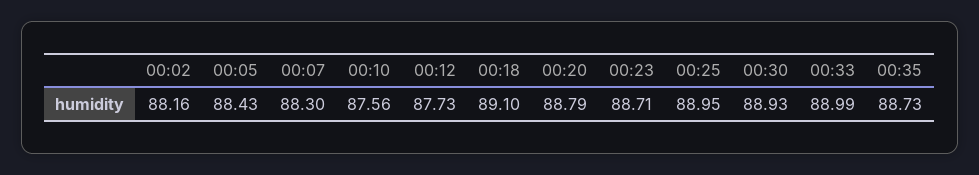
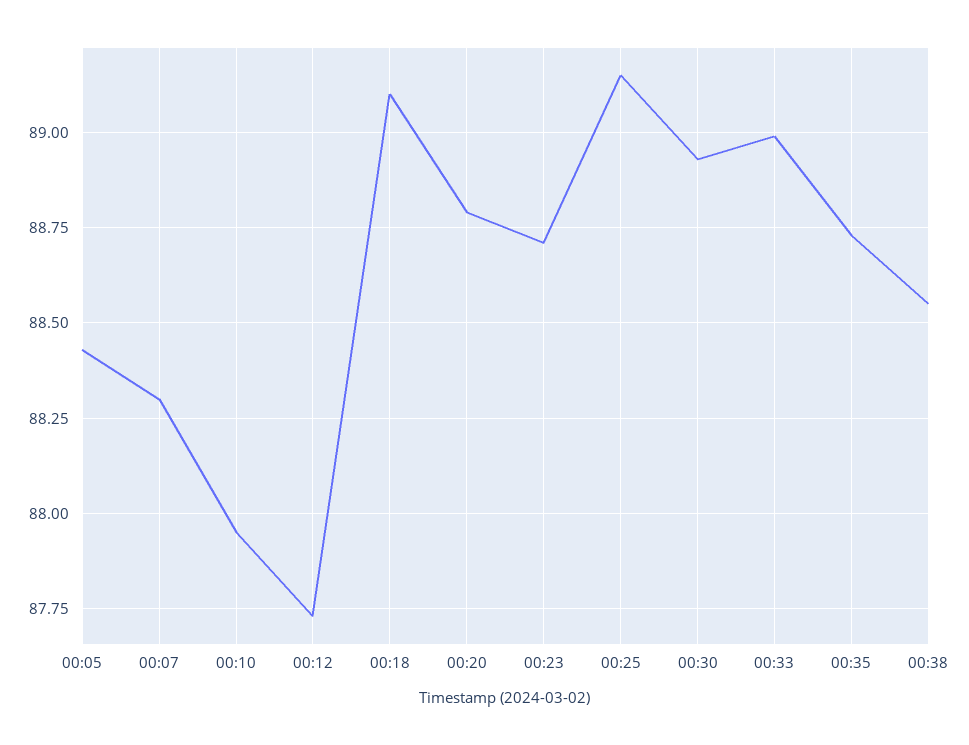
00:02: 88.16 -> none
00:10: 87.56 -> 87.95
00:25: 88.95 -> 89.15
00:38: none -> 88.55

